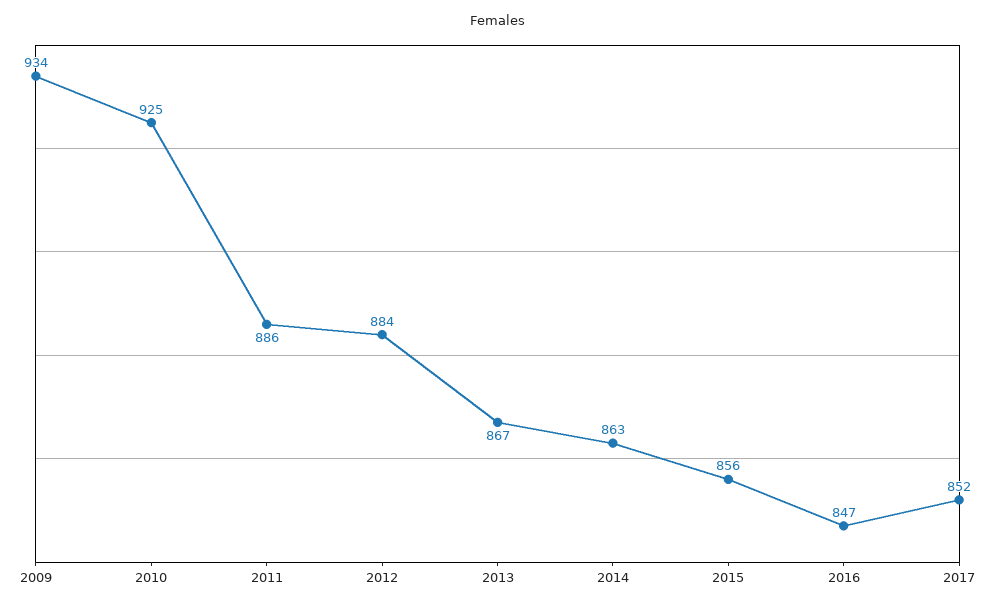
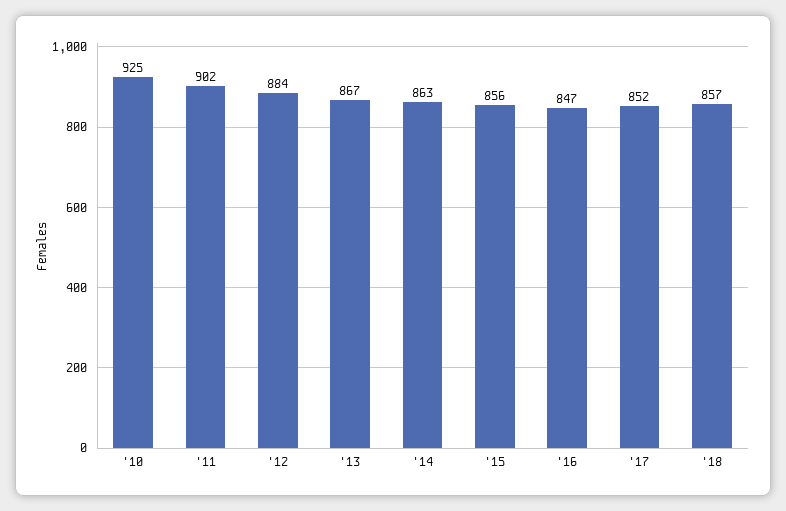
2009: 934 -> none
2011: 886 -> 902
'18: none -> 857

